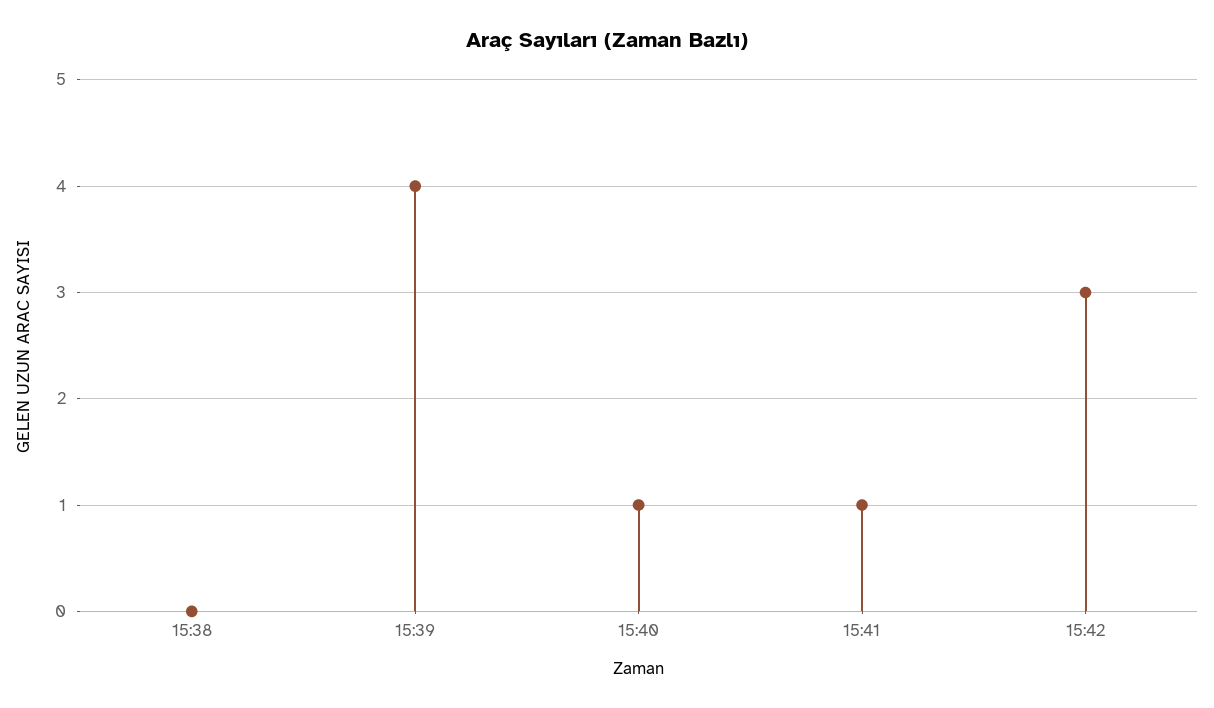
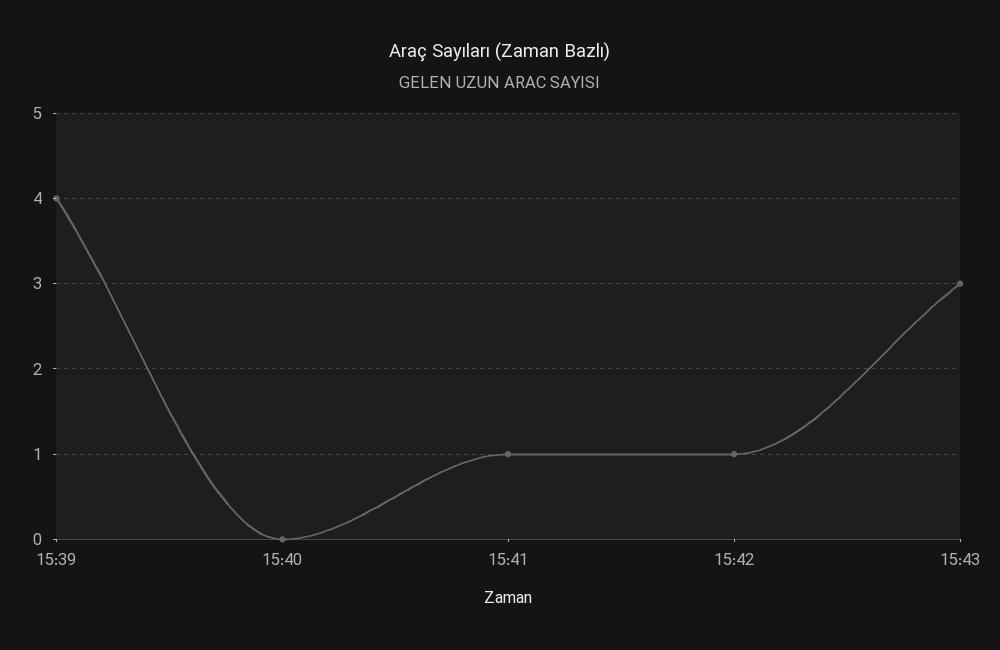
15:38: 0 -> none
15:40: 1 -> 0
15:42: 3 -> 1
15:43: none -> 3

